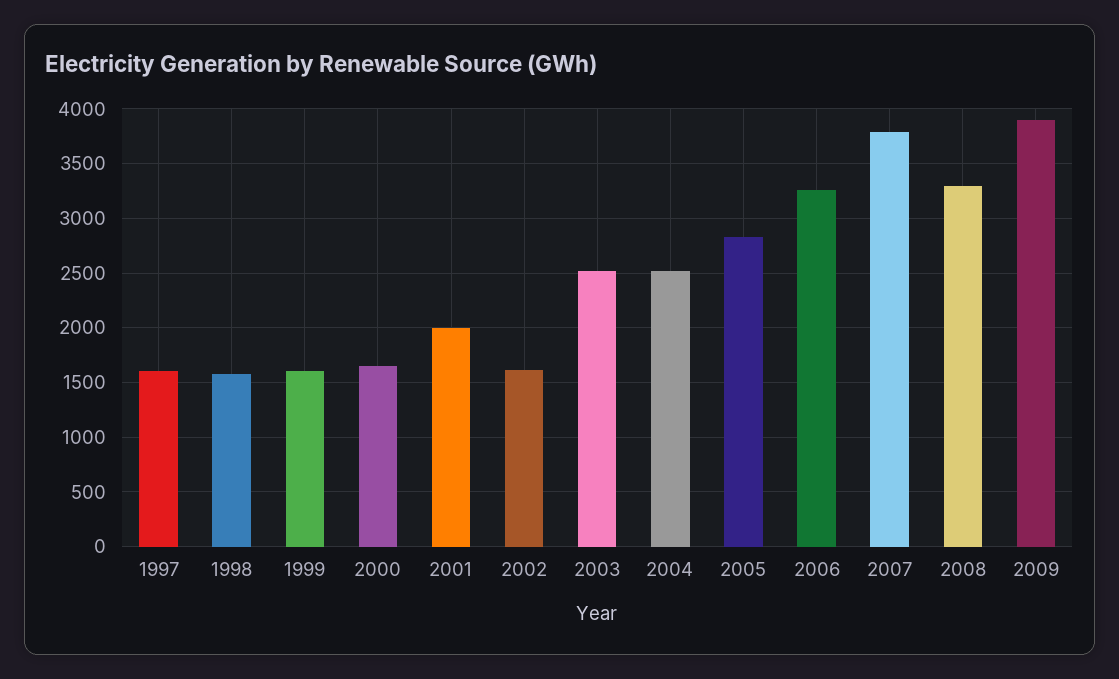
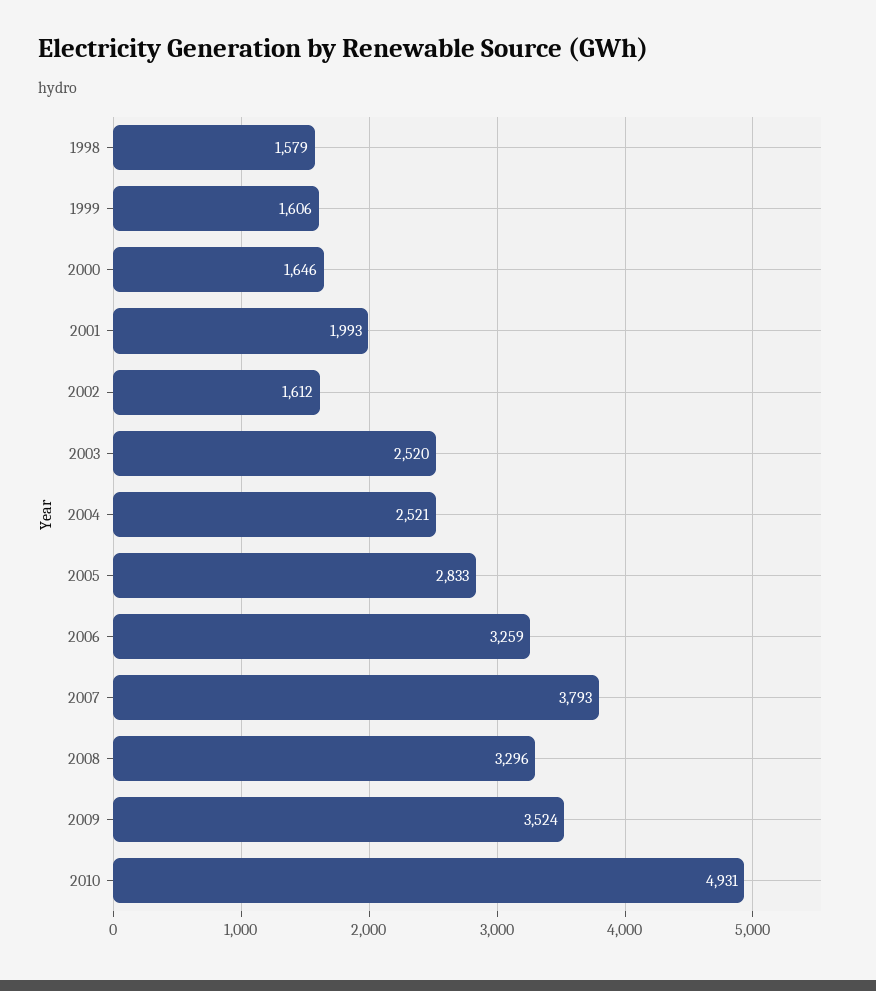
1997: 1600 -> none
2009: 3900 -> 3524
2010: none -> 4931

